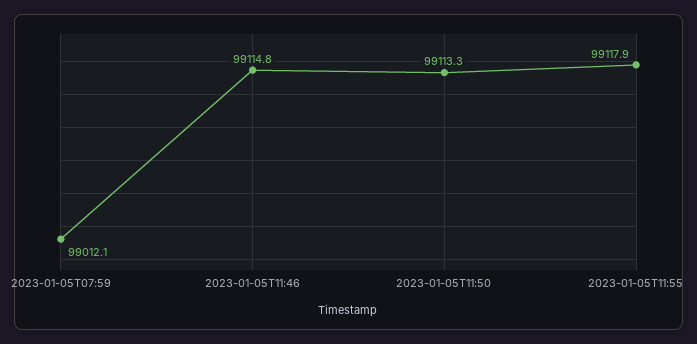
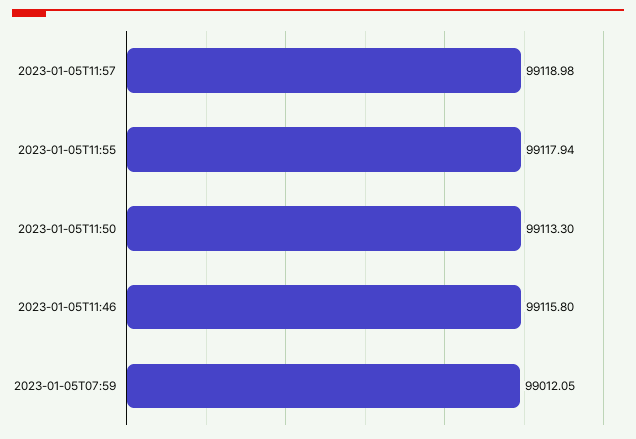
2023-01-05T11:46: 99114.8 -> 99115.8
2023-01-05T11:57: none -> 99118.98

